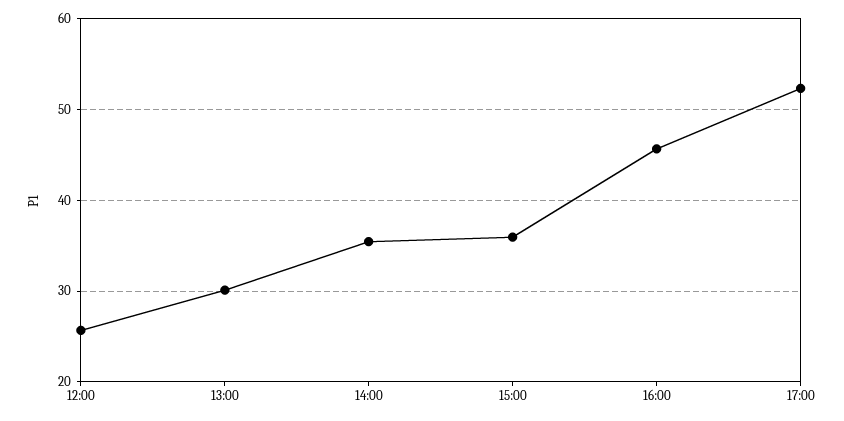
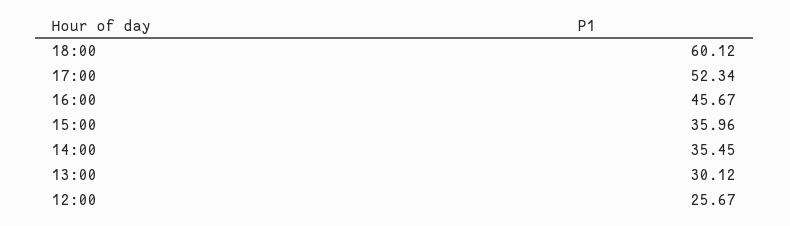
18:00: none -> 60.12

